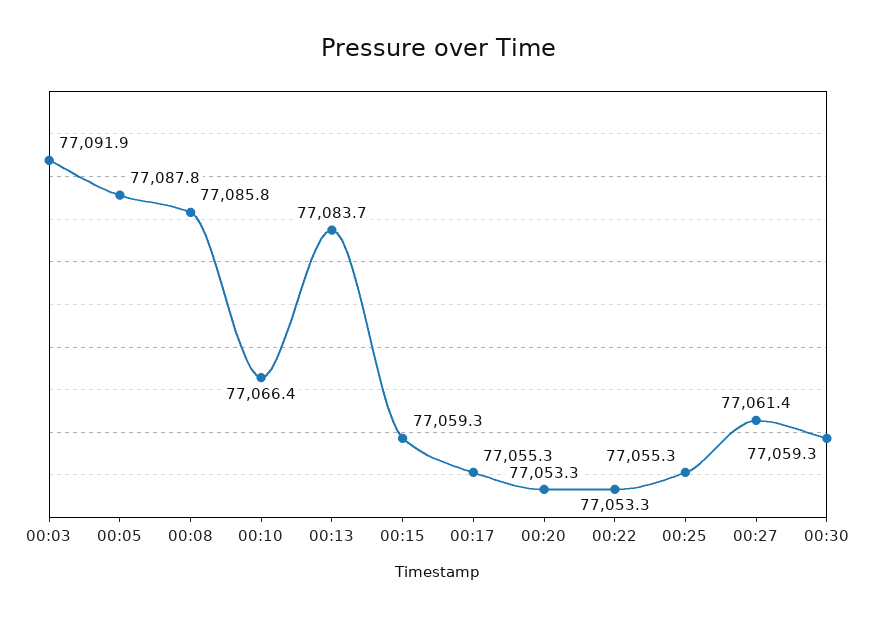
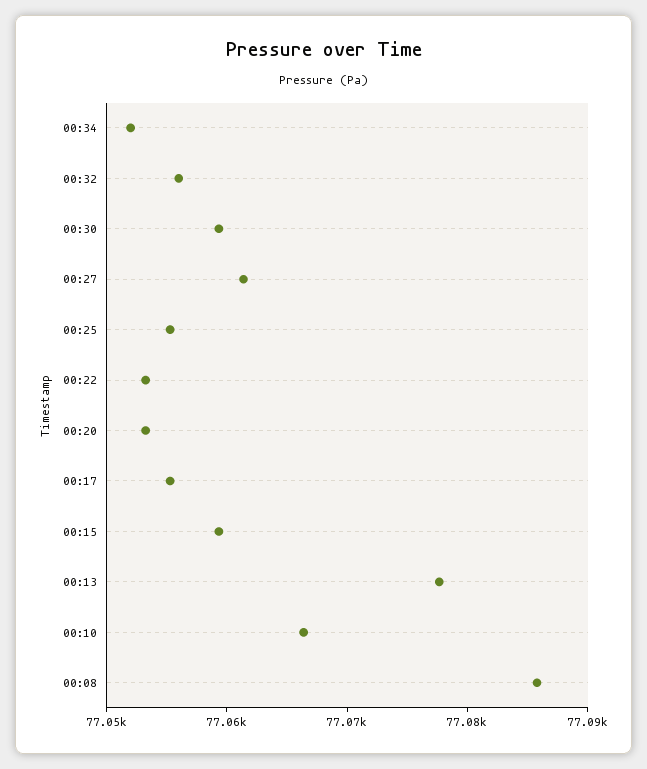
00:03: 77091.9 -> none
00:05: 77087.8 -> none
00:13: 77083.7 -> 77078
00:34: none -> 77052
00:32: none -> 77056

